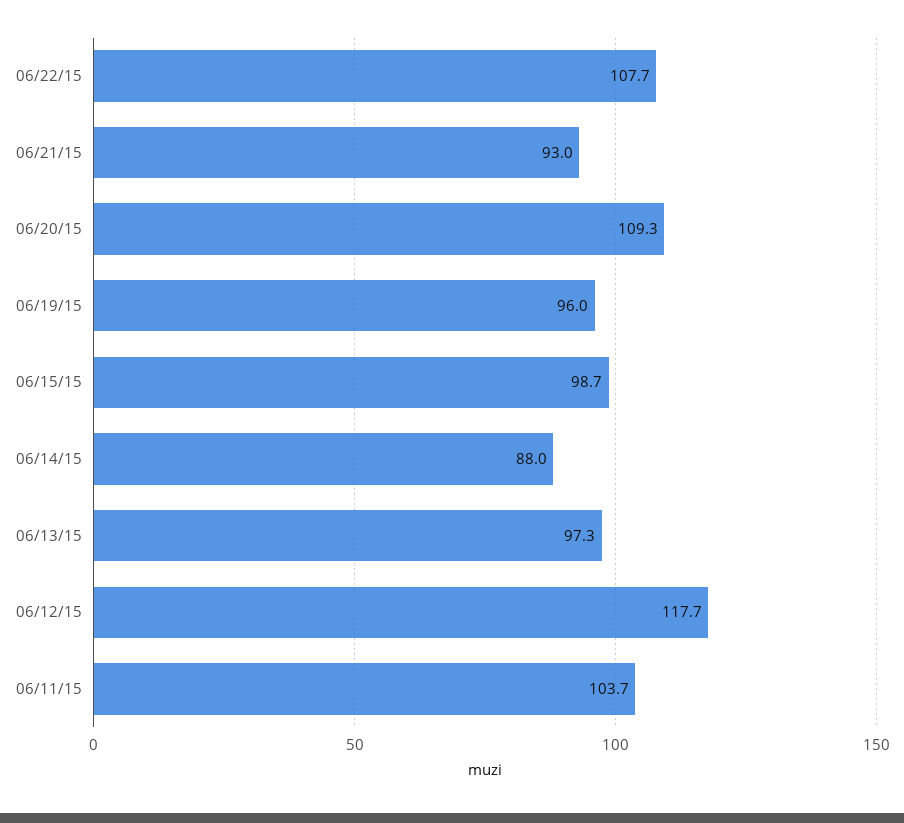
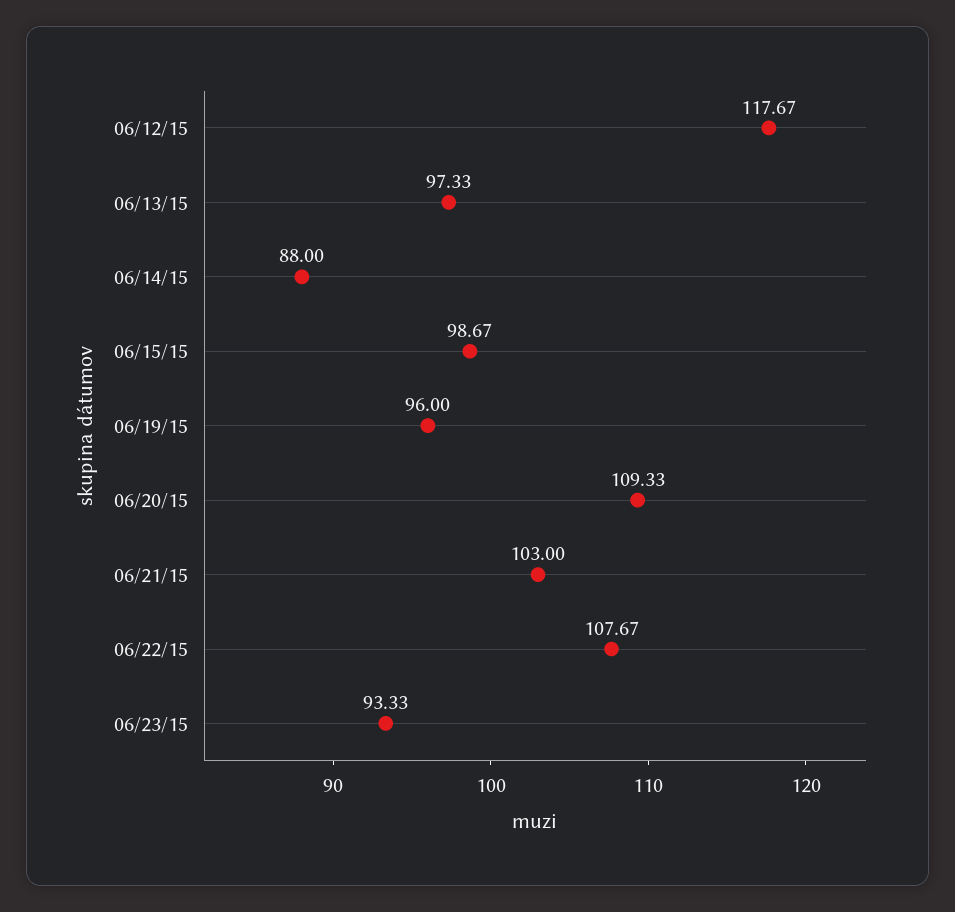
06/21/15: 93 -> 103
06/11/15: 103.7 -> none
06/23/15: none -> 93.33

